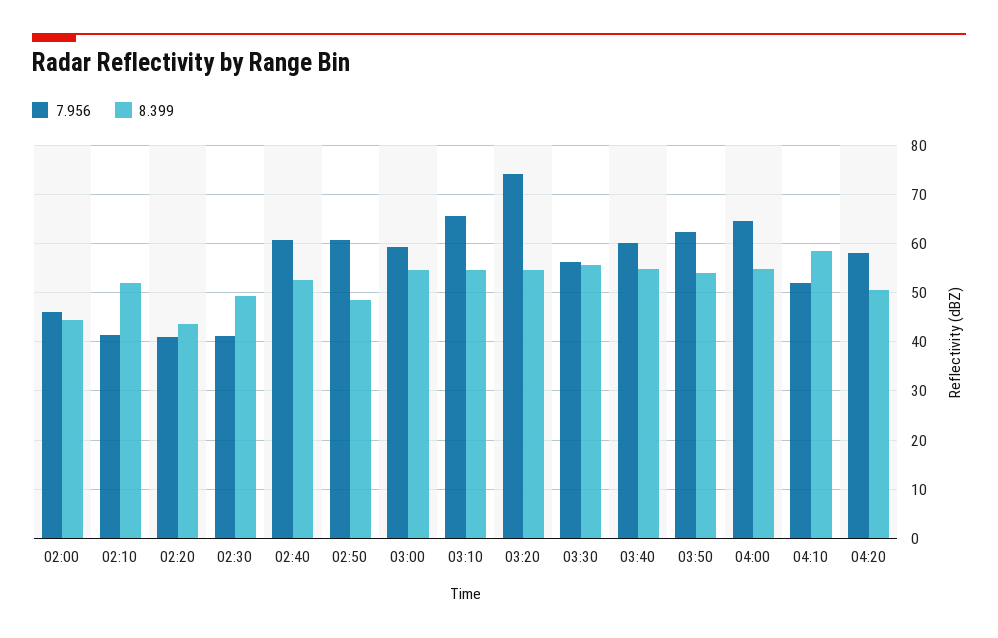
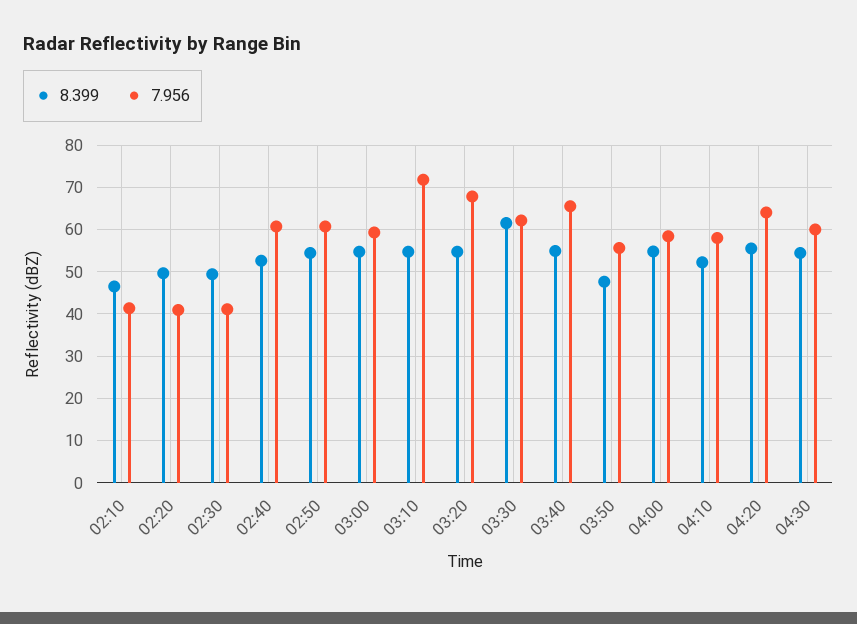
7.956, 02:00: 46 -> none
8.399, 02:00: 44 -> none
8.399, 02:10: 52 -> 46
8.399, 02:20: 44 -> 50
8.399, 02:50: 48 -> 54
7.956, 03:10: 66 -> 72
7.956, 03:20: 74 -> 68
7.956, 03:30: 56 -> 62
8.399, 03:30: 56 -> 62
7.956, 03:40: 60 -> 66
7.956, 03:50: 62 -> 56
8.399, 03:50: 54 -> 48
7.956, 04:00: 64 -> 58
7.956, 04:10: 52 -> 58
8.399, 04:10: 58 -> 52
7.956, 04:20: 58 -> 64
8.399, 04:20: 50 -> 56
8.399, 04:30: none -> 54
7.956, 04:30: none -> 60

